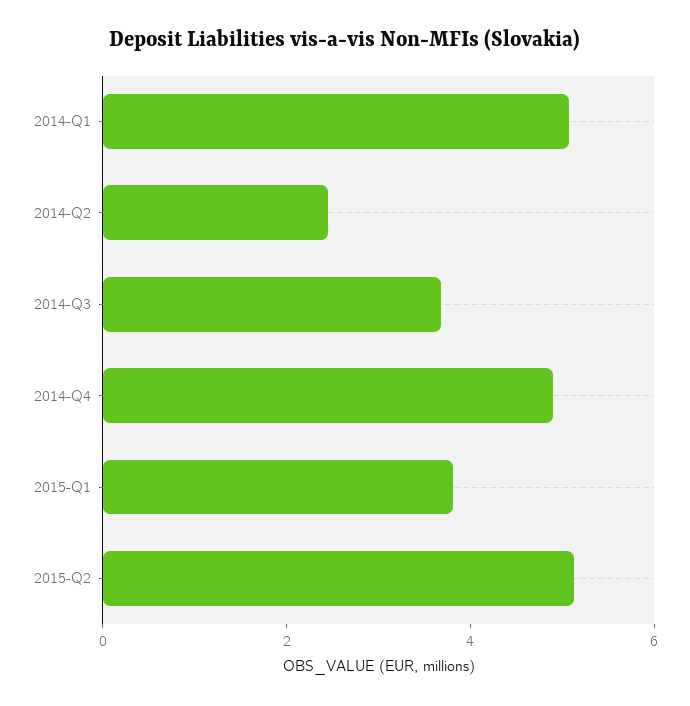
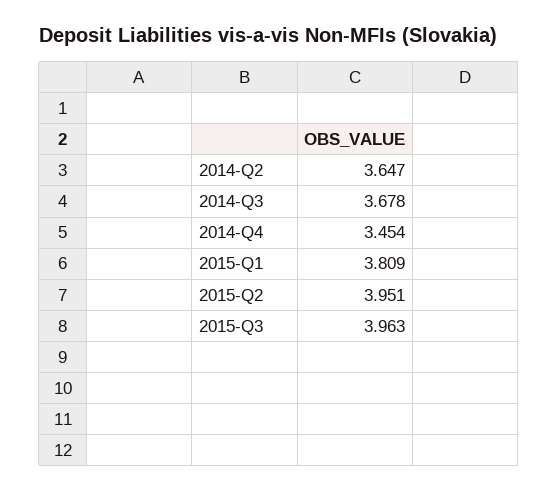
2014-Q1: 5 -> none
2014-Q2: 2.5 -> 3.647
2014-Q4: 5 -> 3.454
2015-Q2: 5 -> 3.951
2015-Q3: none -> 3.963

